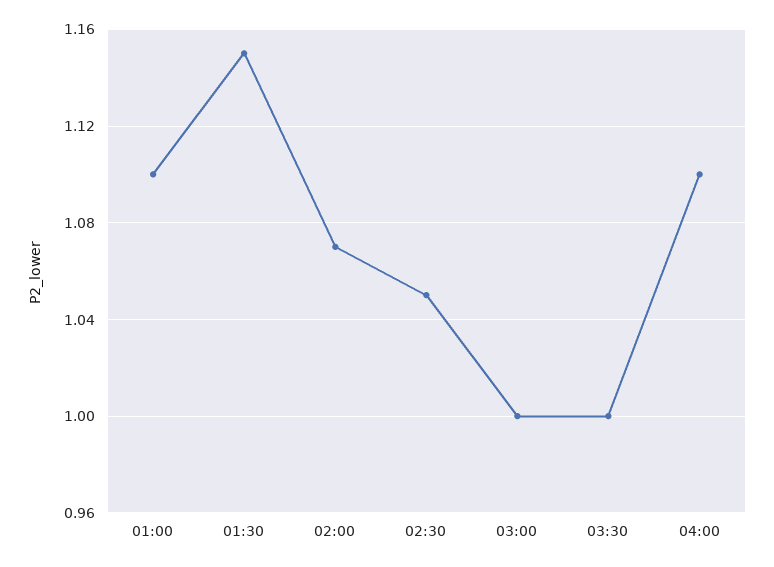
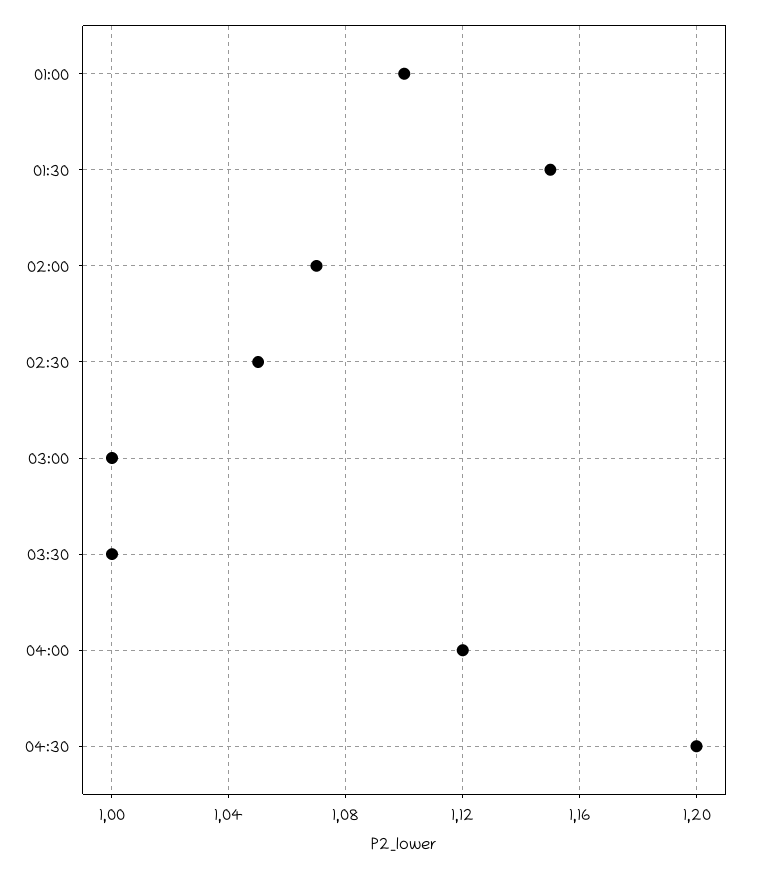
04:00: 1.1 -> 1.12
04:30: none -> 1.2

